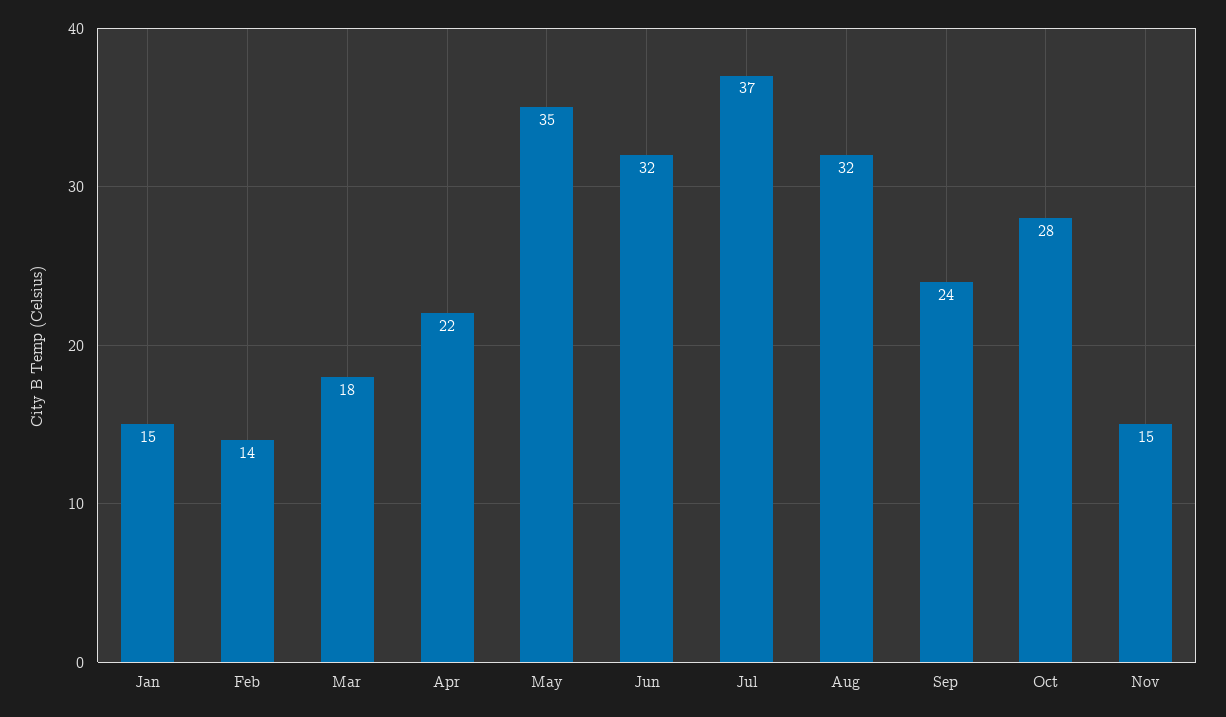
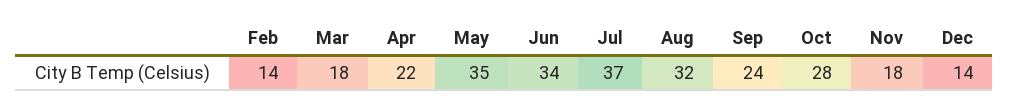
Jan: 15 -> none
Jun: 32 -> 34
Nov: 15 -> 18
Dec: none -> 14

